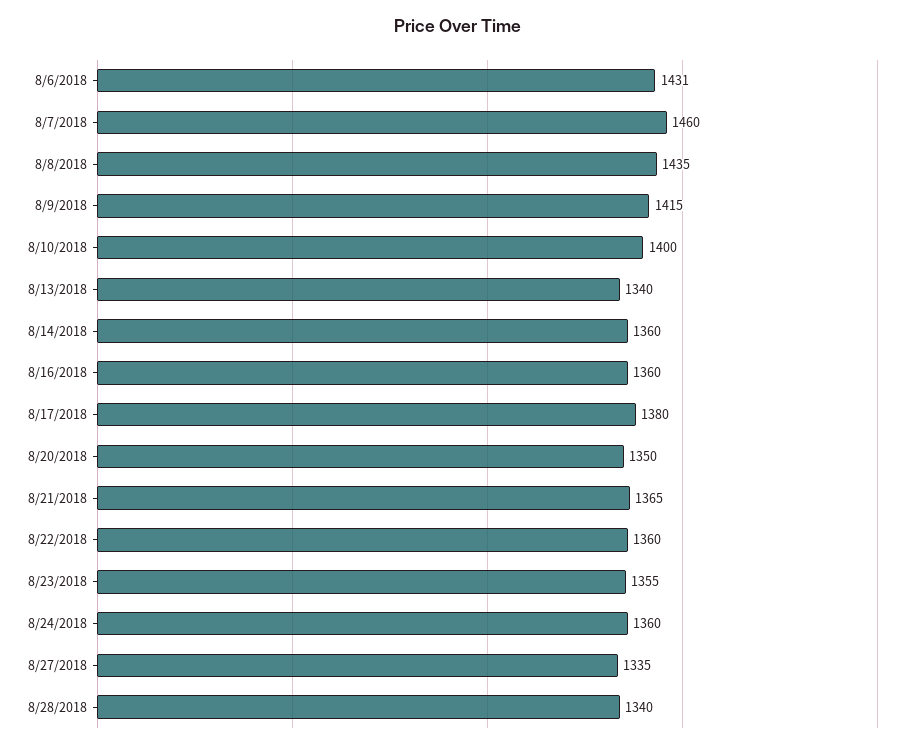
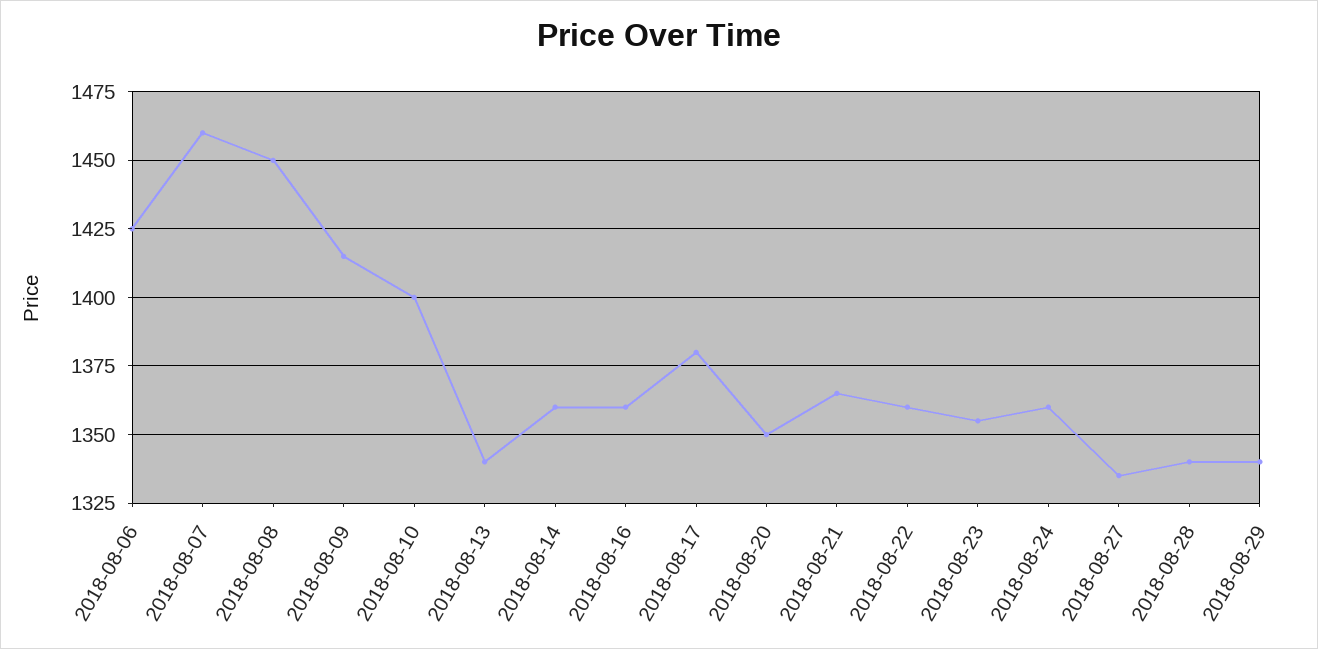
8/6/2018: 1431 -> 1425
8/8/2018: 1435 -> 1450
2018-08-29: none -> 1340

